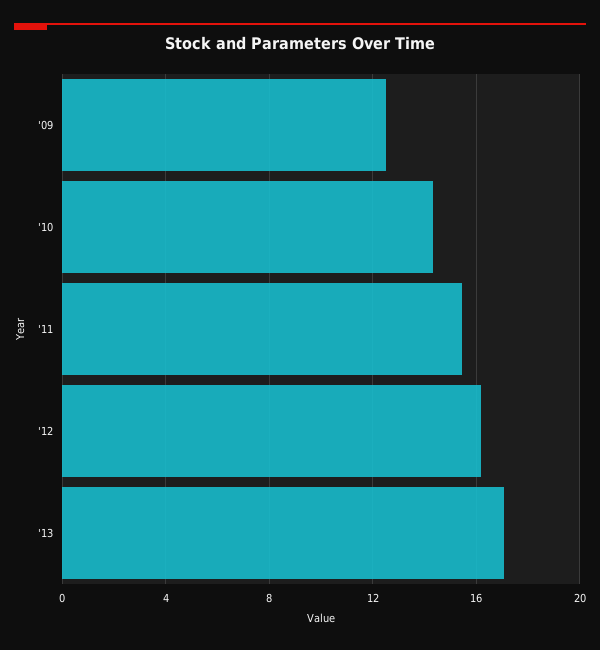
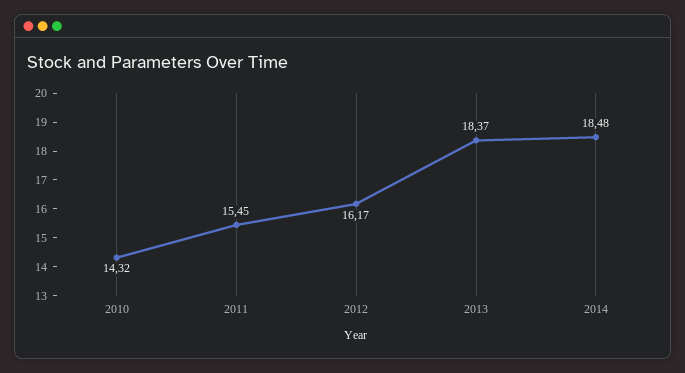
'09: 12.5 -> none
'13: 17 -> 18.37
2014: none -> 18.48

